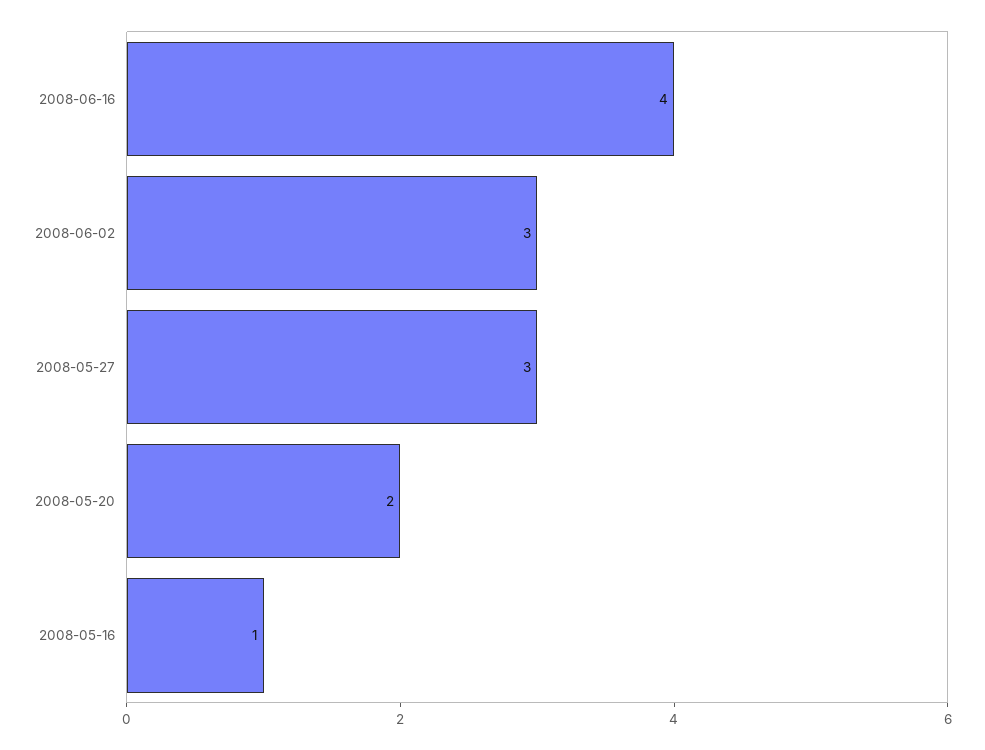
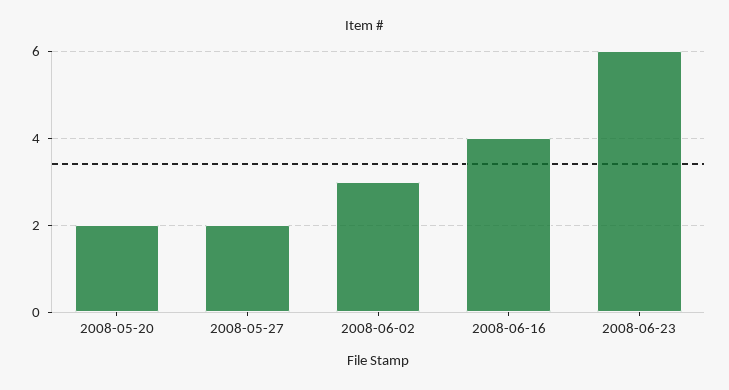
2008-05-27: 3 -> 2
2008-05-16: 1 -> none
2008-06-23: none -> 6

